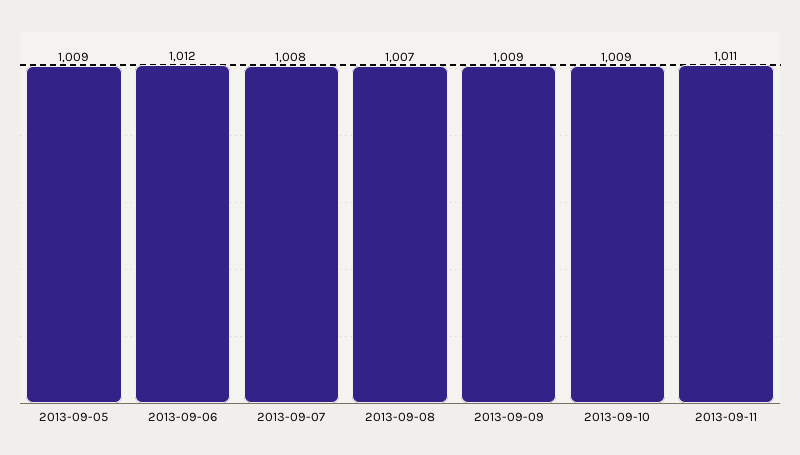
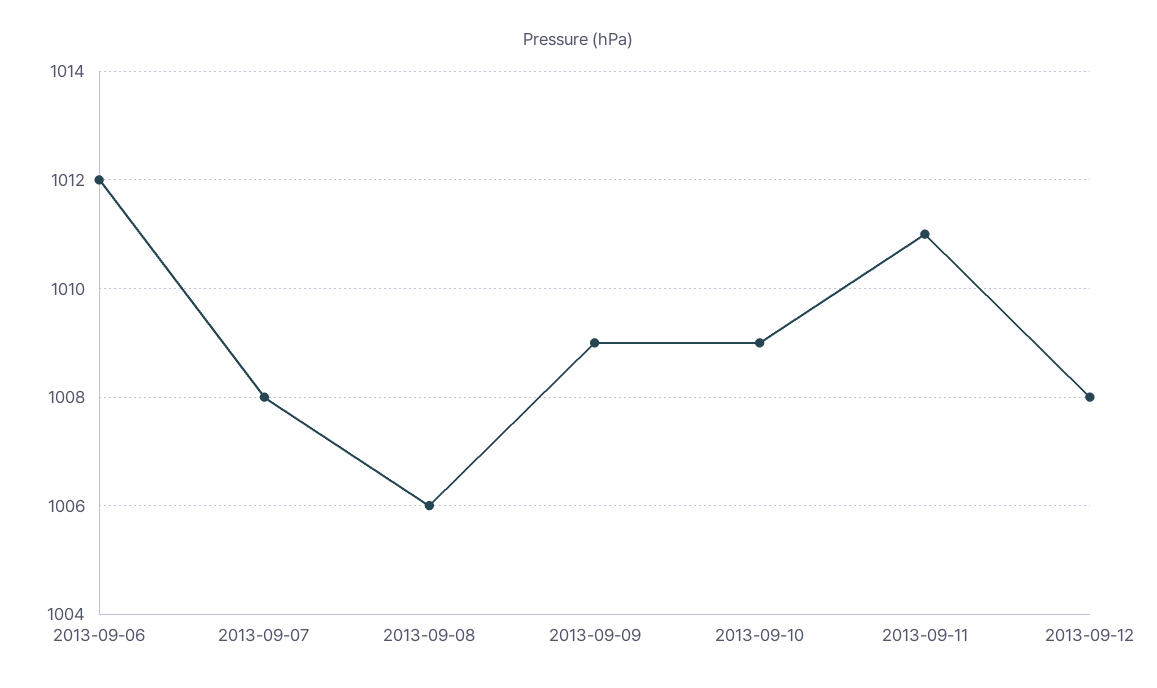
2013-09-05: 1009 -> none
2013-09-08: 1007 -> 1006
2013-09-12: none -> 1008

